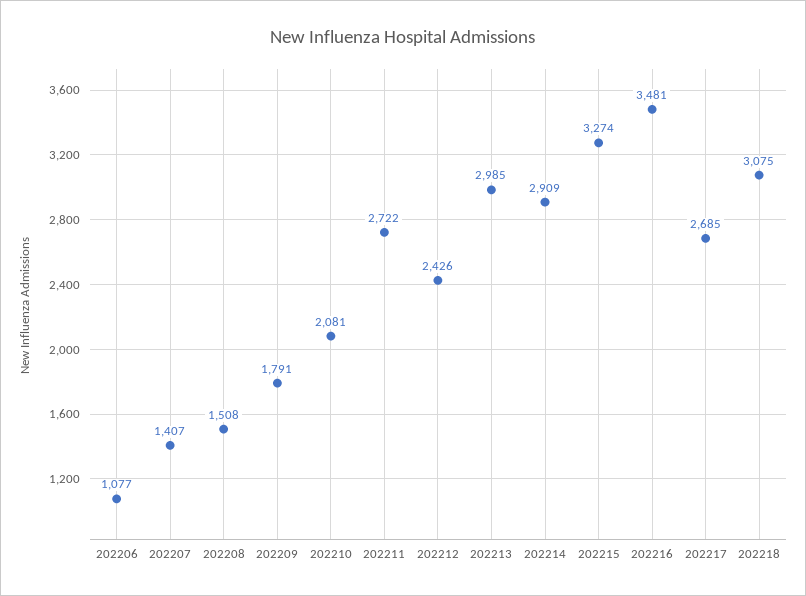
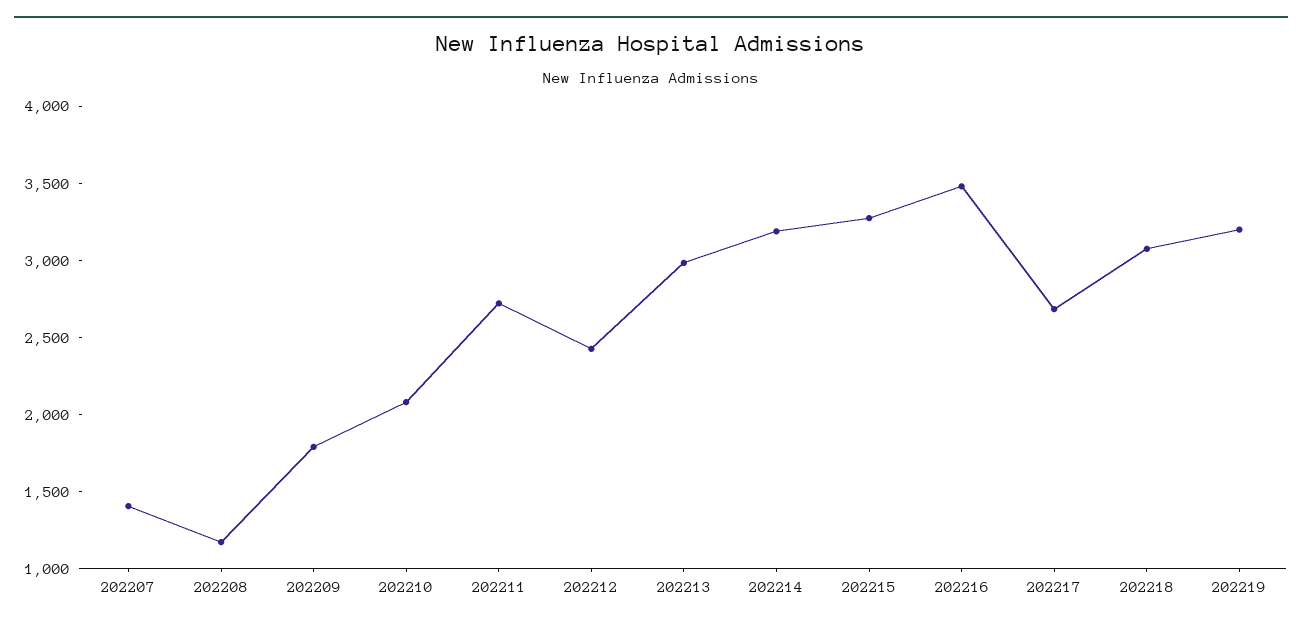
202206: 1077 -> none
202208: 1508 -> 1200
202214: 2909 -> 3200
202219: none -> 3200

